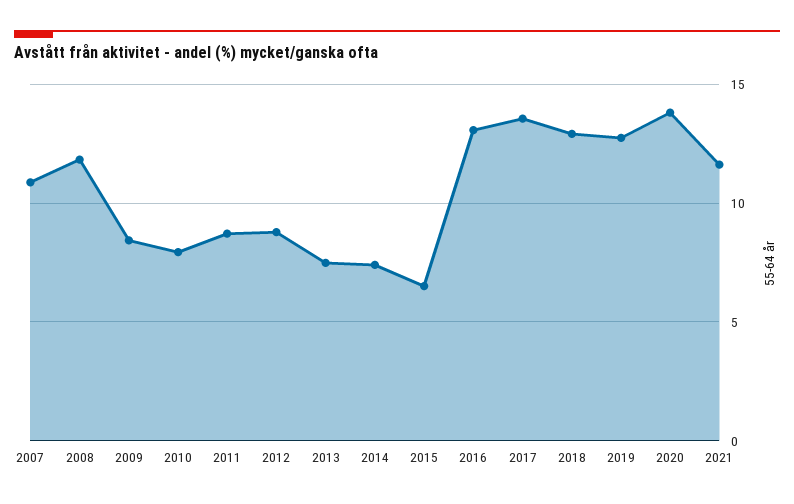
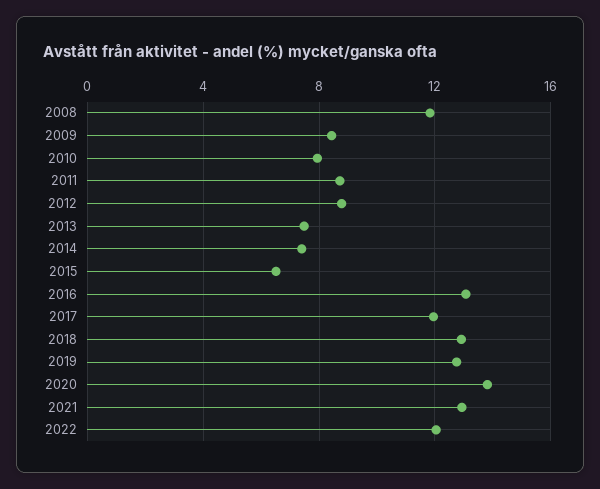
2007: 11 -> none
2017: 13.5 -> 12
2021: 11.5 -> 13
2022: none -> 12

